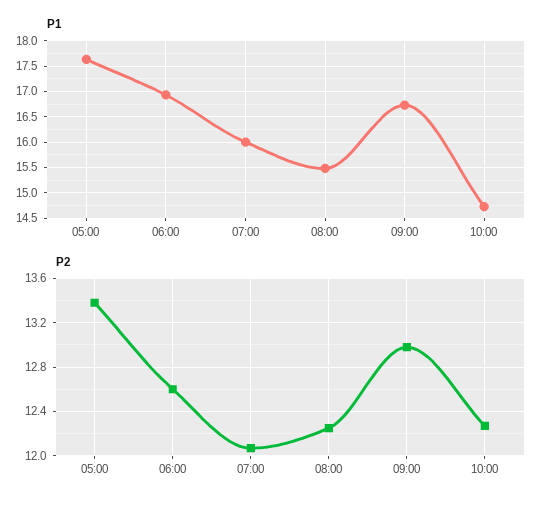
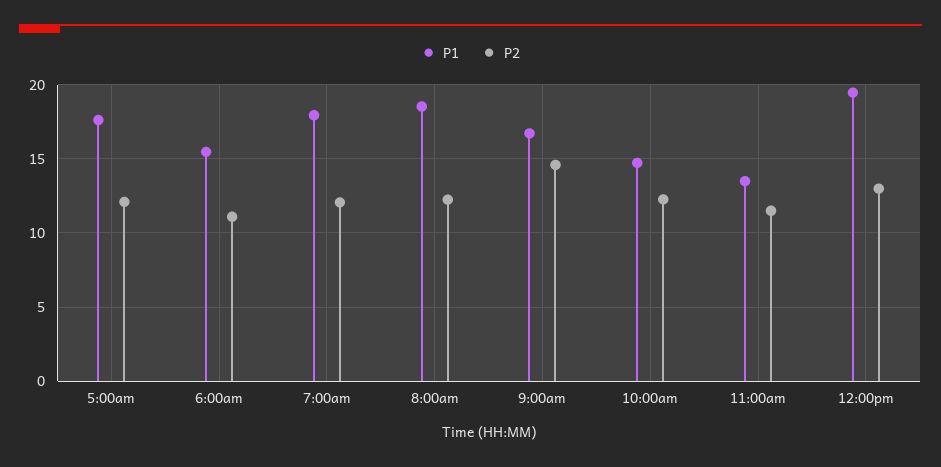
P1, 06:00: 17 -> 15.5
P1, 07:00: 16 -> 18
P1, 08:00: 15.5 -> 18.5
P2, 05:00: 13.4 -> 12
P2, 06:00: 12.6 -> 11
P2, 09:00: 13 -> 14.5
P1, 11:00am: none -> 13.5
P2, 11:00am: none -> 11.5
P1, 12:00pm: none -> 19.5
P2, 12:00pm: none -> 13

